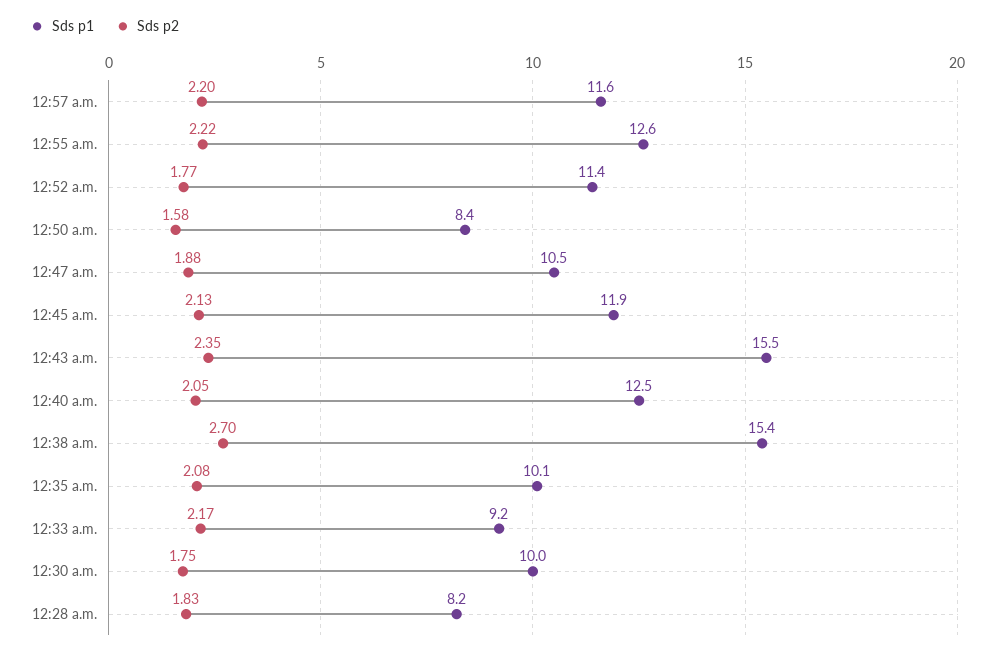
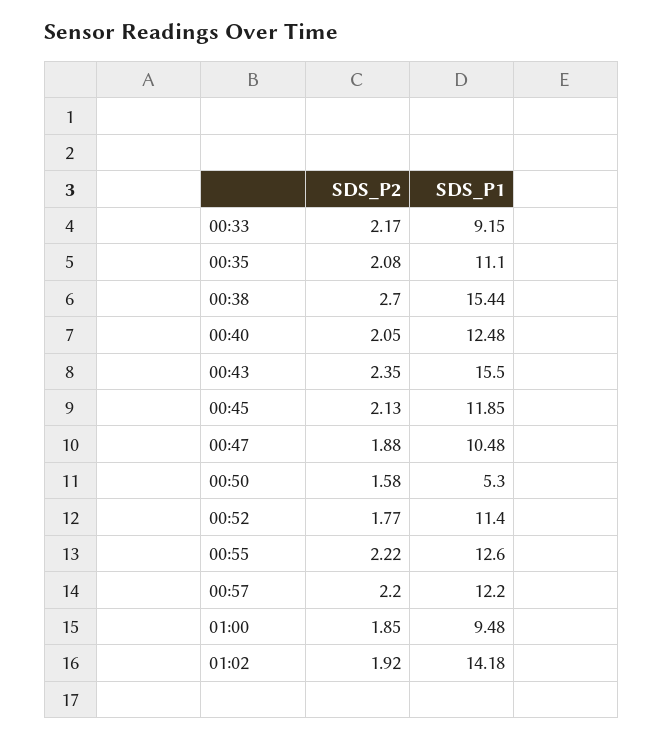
Sds p1, 12:57 a.m.: 11.6 -> 12.2
Sds p1, 12:50 a.m.: 8.4 -> 5.3
Sds p1, 12:35 a.m.: 10.1 -> 11.1
Sds p1, 12:30 a.m.: 10 -> none
Sds p2, 12:30 a.m.: 1.75 -> none
Sds p1, 12:28 a.m.: 8.2 -> none
Sds p2, 12:28 a.m.: 1.83 -> none
Sds p2, 01:00: none -> 1.85
Sds p1, 01:00: none -> 9.48
Sds p2, 01:02: none -> 1.92
Sds p1, 01:02: none -> 14.18

